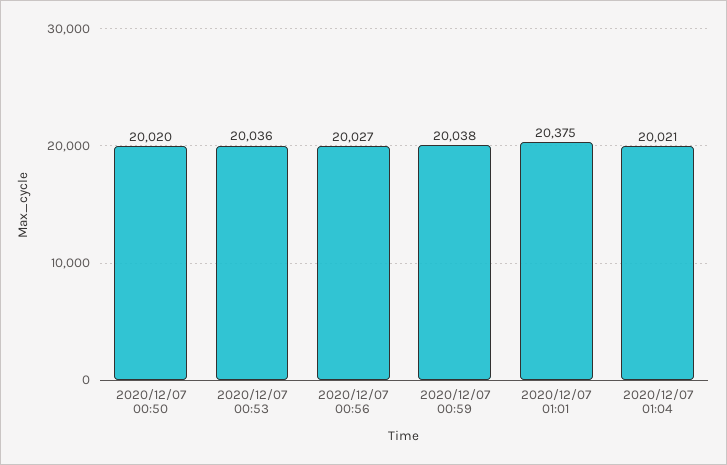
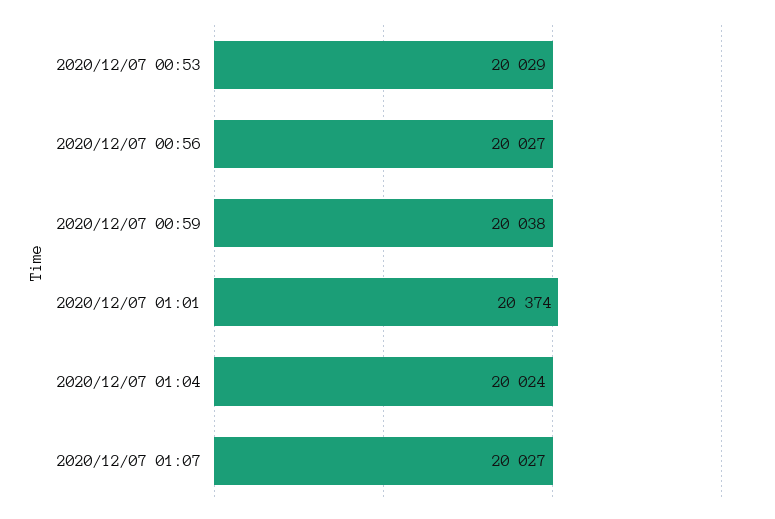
2020/12/07 00:50: 20020 -> none
2020/12/07 00:53: 20036 -> 20029
2020/12/07 01:01: 20375 -> 20374
2020/12/07 01:04: 20021 -> 20024
2020/12/07 01:07: none -> 20027

